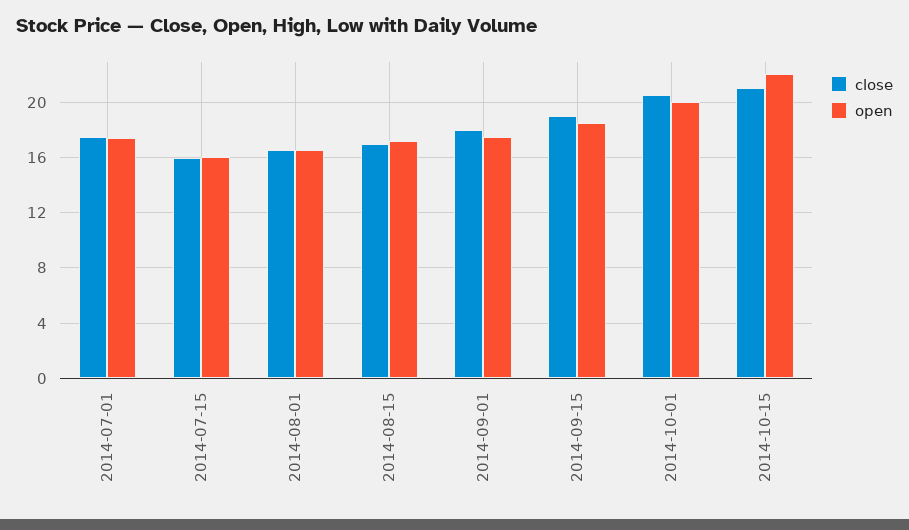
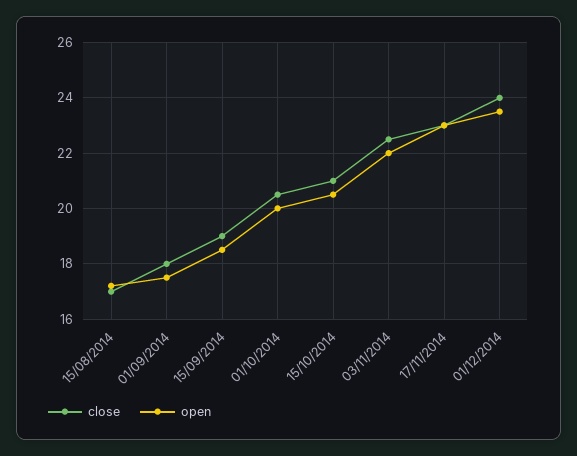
close, 2014-07-01: 17.5 -> none
open, 2014-07-01: 17.5 -> none
close, 2014-07-15: 16 -> none
open, 2014-07-15: 16 -> none
close, 2014-08-01: 16.5 -> none
open, 2014-08-01: 16.5 -> none
open, 2014-10-15: 22 -> 20.5
close, 03/11/2014: none -> 22.5
open, 03/11/2014: none -> 22
close, 17/11/2014: none -> 23
open, 17/11/2014: none -> 23
close, 01/12/2014: none -> 24
open, 01/12/2014: none -> 23.5

